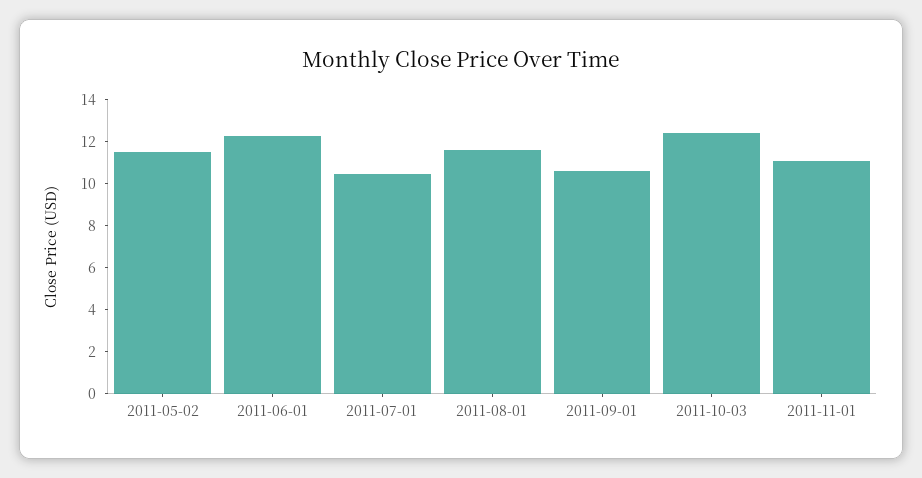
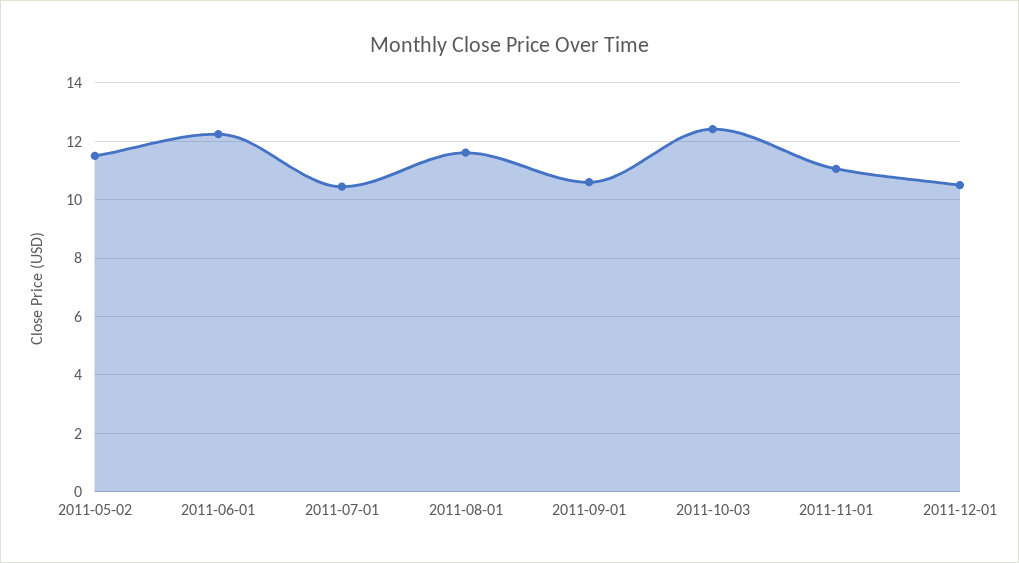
2011-12-01: none -> 10.5

